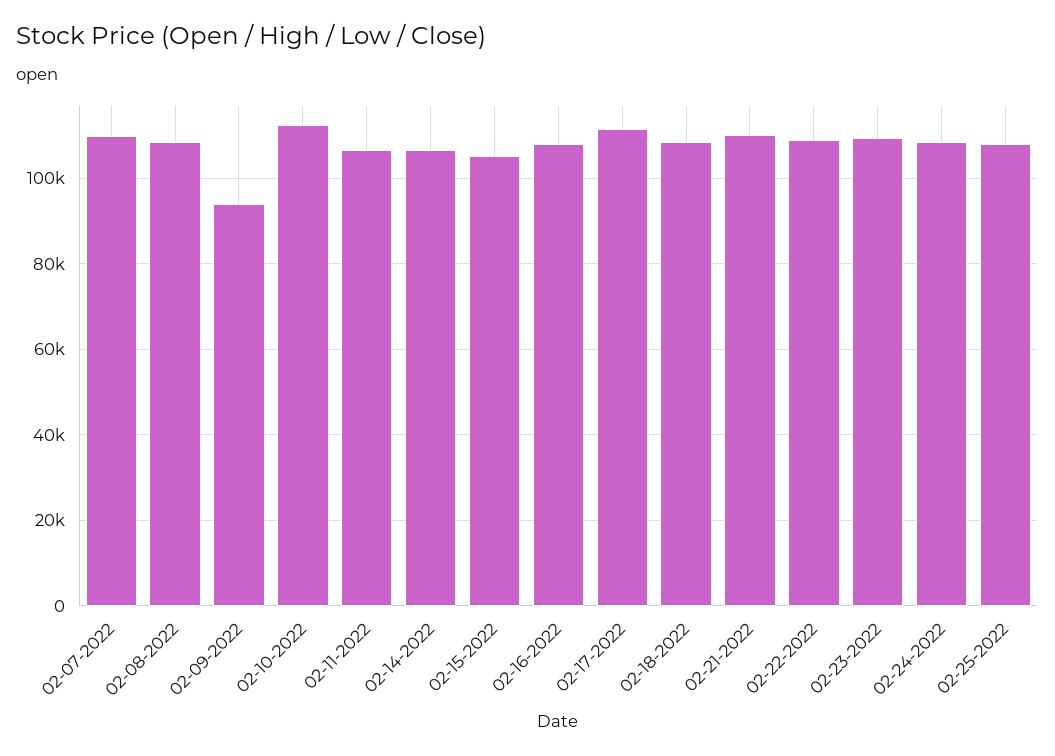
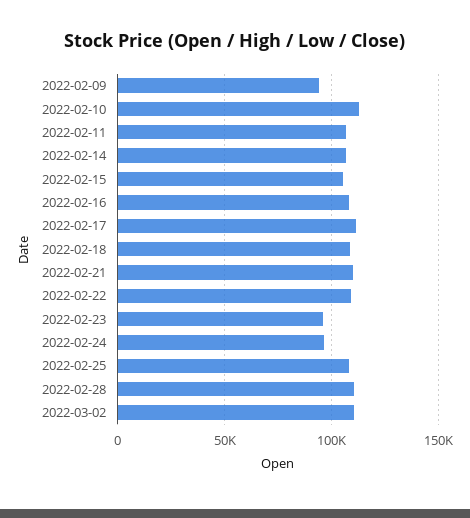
02-07-2022: 110000 -> none
02-08-2022: 108000 -> none
02-23-2022: 110000 -> 95000
02-24-2022: 108000 -> 95000
2022-02-28: none -> 110000
2022-03-02: none -> 110000

